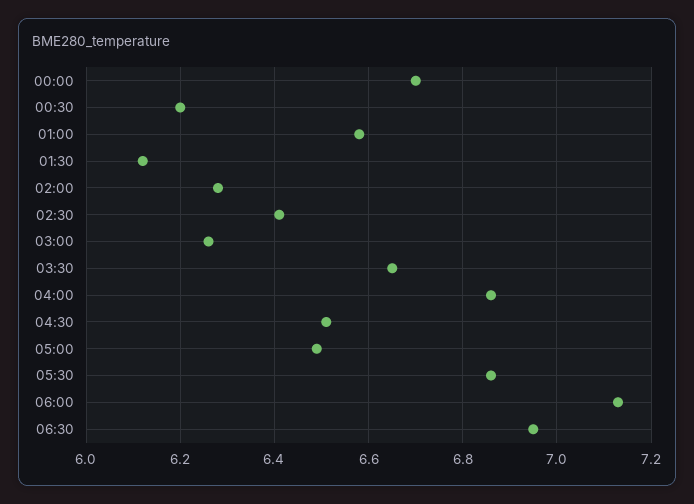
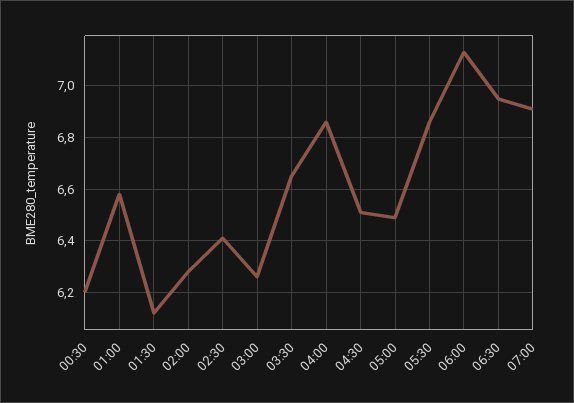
00:00: 6.7 -> none
07:00: none -> 6.9

